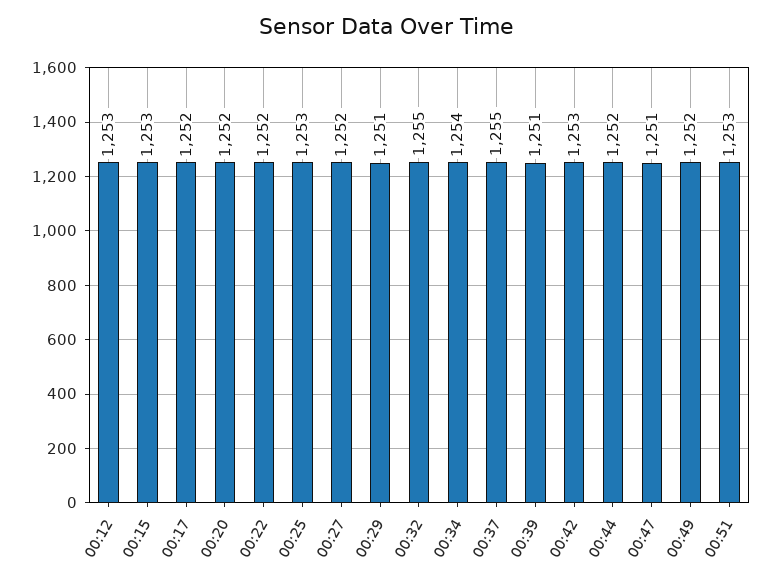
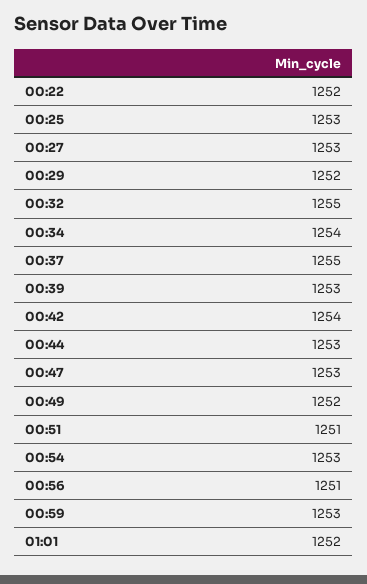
00:12: 1253 -> none
00:15: 1253 -> none
00:17: 1252 -> none
00:20: 1252 -> none
00:27: 1252 -> 1253
00:29: 1251 -> 1252
00:39: 1251 -> 1253
00:42: 1253 -> 1254
00:44: 1252 -> 1253
00:47: 1251 -> 1253
00:51: 1253 -> 1251
00:54: none -> 1253
00:56: none -> 1251
00:59: none -> 1253
01:01: none -> 1252

